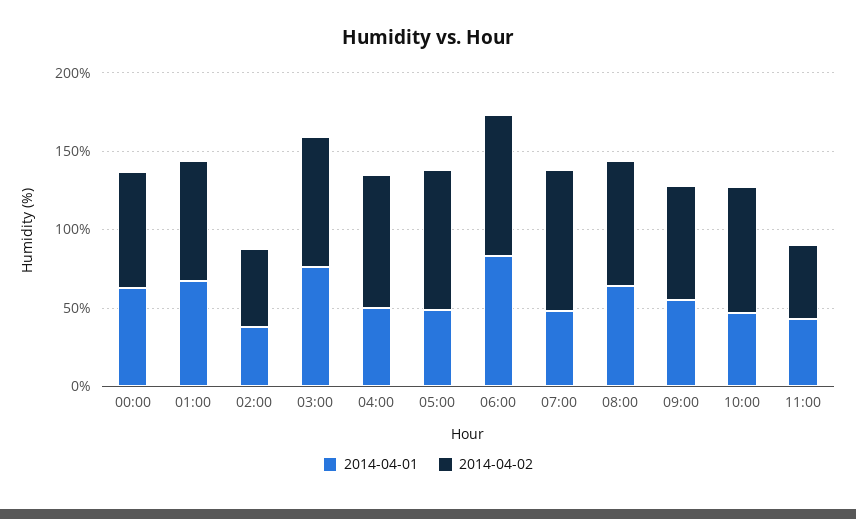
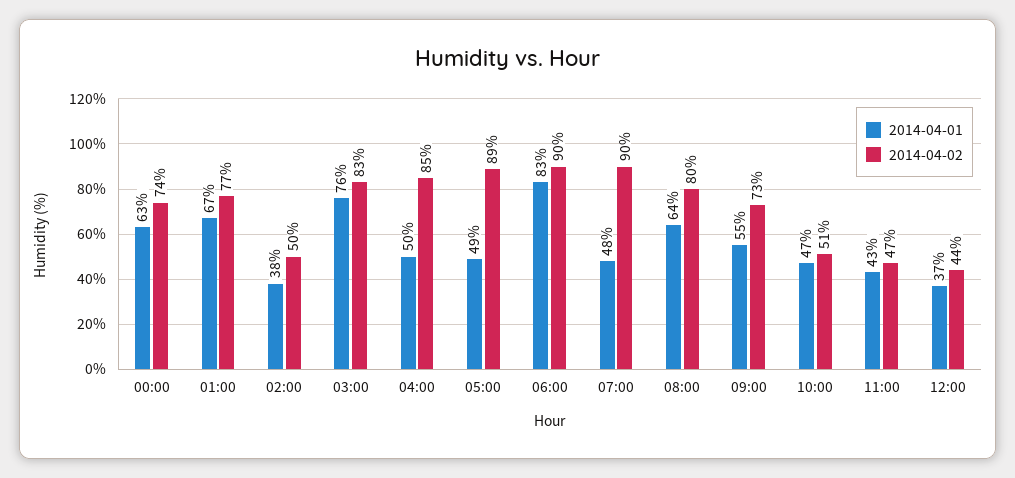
2014-04-02, 10:00: 80 -> 51
2014-04-01, 12:00: none -> 37
2014-04-02, 12:00: none -> 44

